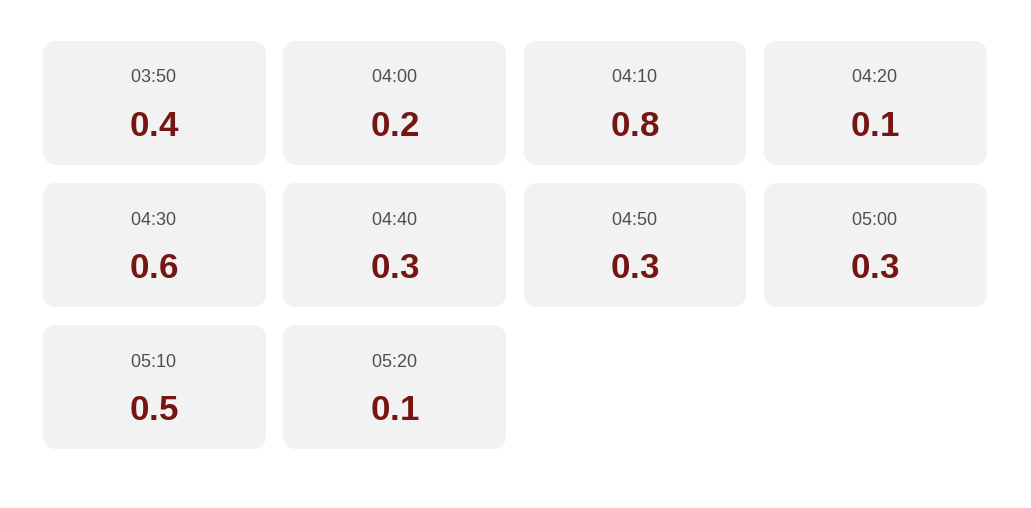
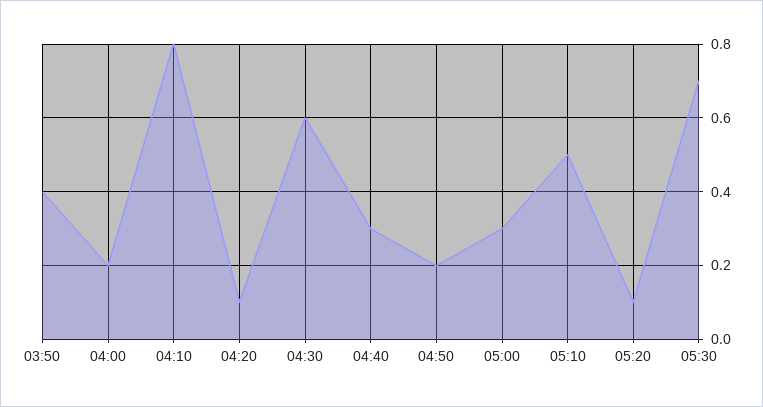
04:50: 0.3 -> 0.2
05:30: none -> 0.7

